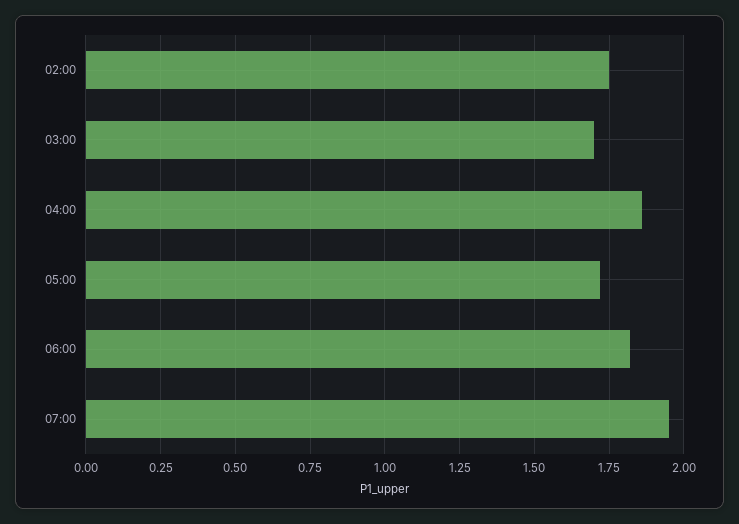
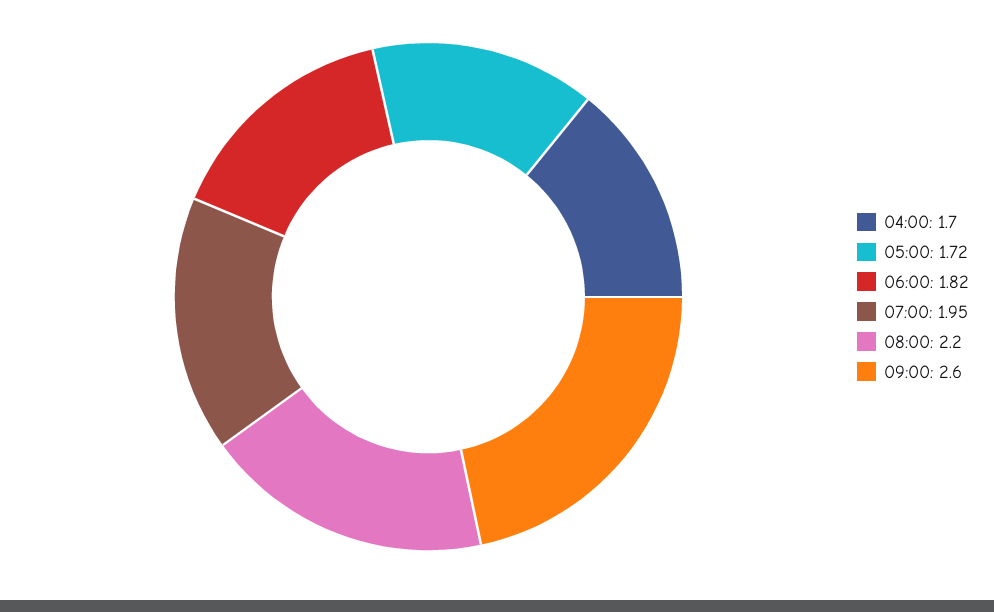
02:00: 1.75 -> none
03:00: 1.7 -> none
04:00: 1.85 -> 1.7
08:00: none -> 2.2
09:00: none -> 2.6

